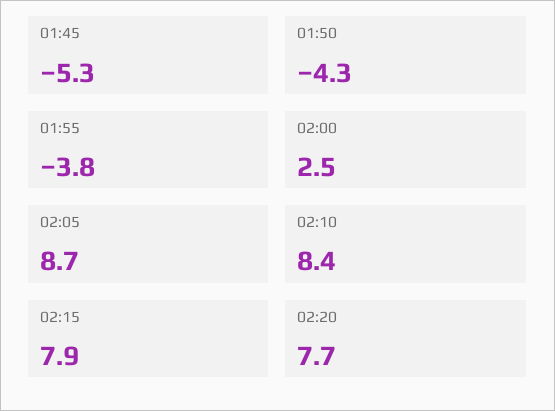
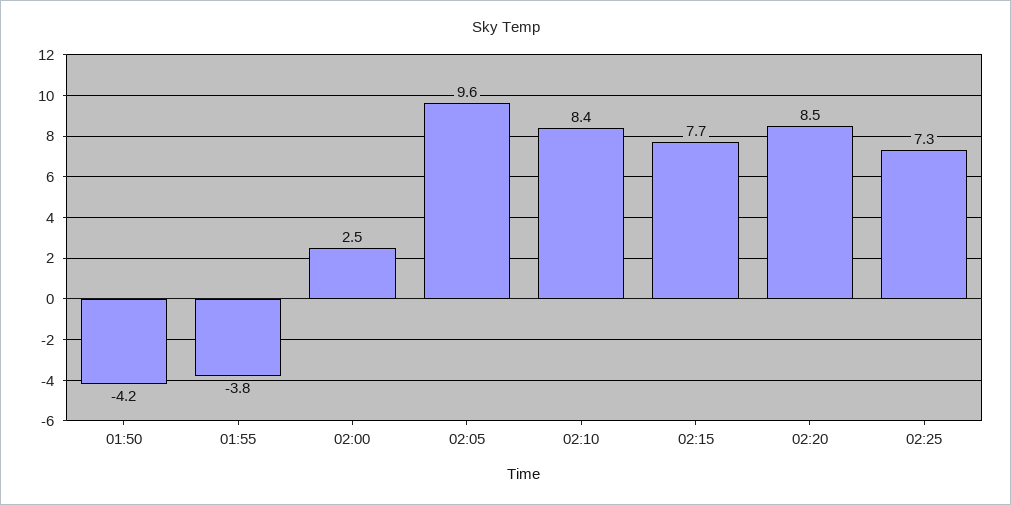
01:45: -5.3 -> none
01:50: -4.3 -> -4.2
02:05: 8.7 -> 9.6
02:15: 7.9 -> 7.7
02:20: 7.7 -> 8.5
02:25: none -> 7.3

